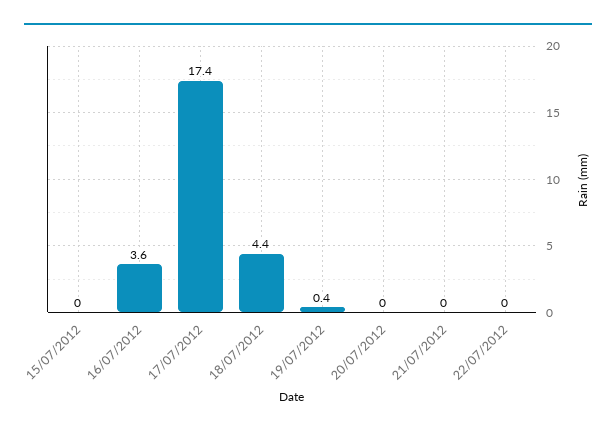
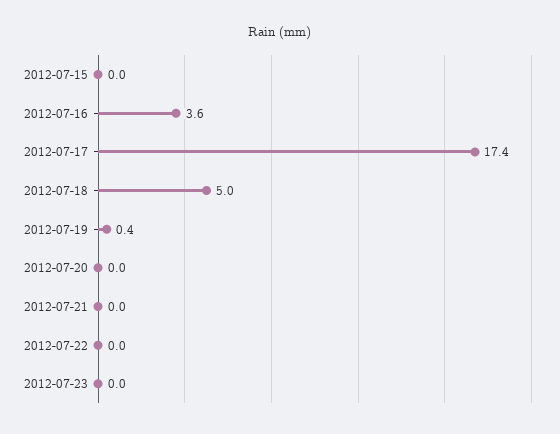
18/07/2012: 4.4 -> 5
2012-07-23: none -> 0

